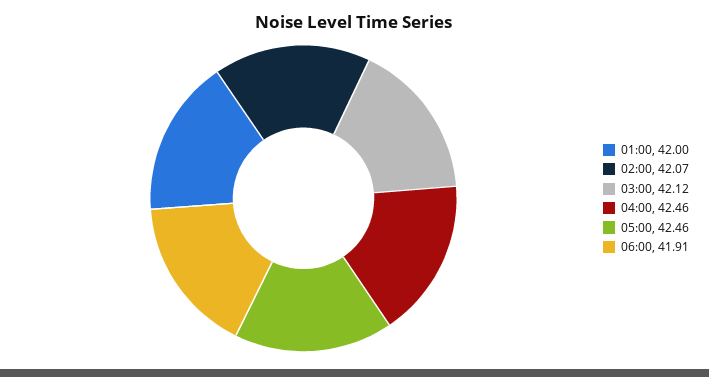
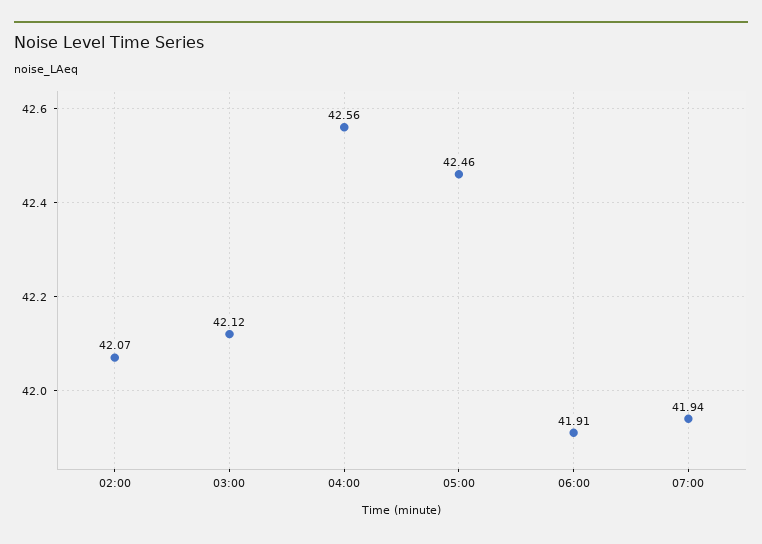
01:00: 42 -> none
04:00: 42.46 -> 42.56
07:00: none -> 41.94

